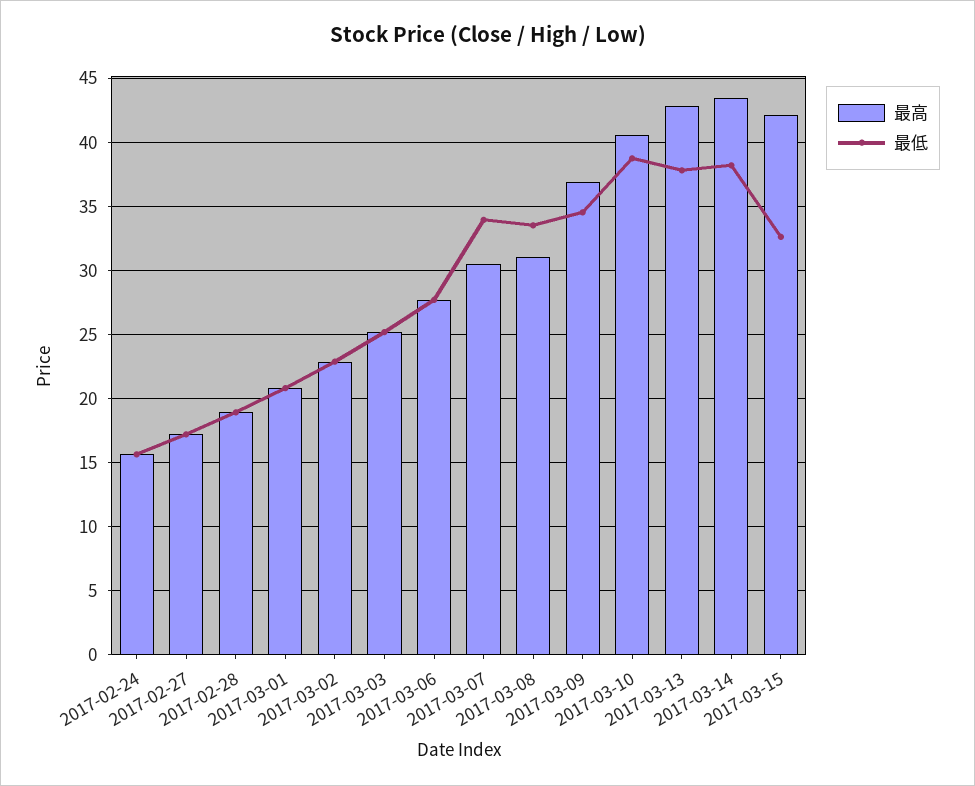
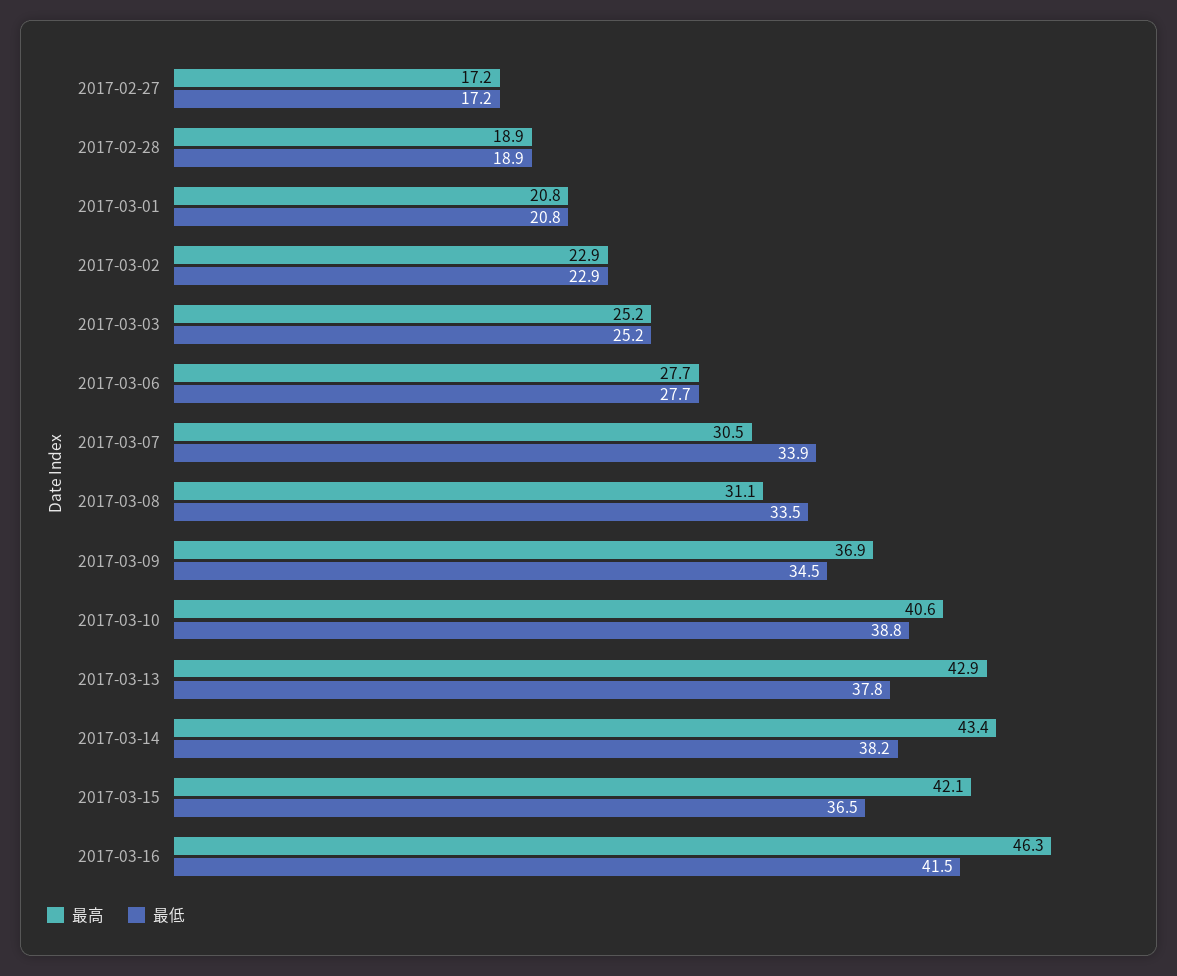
最高, 2017-02-24: 15.5 -> none
最低, 2017-02-24: 15.5 -> none
最低, 2017-03-15: 32.5 -> 36.5
最高, 2017-03-16: none -> 46.3
最低, 2017-03-16: none -> 41.5

